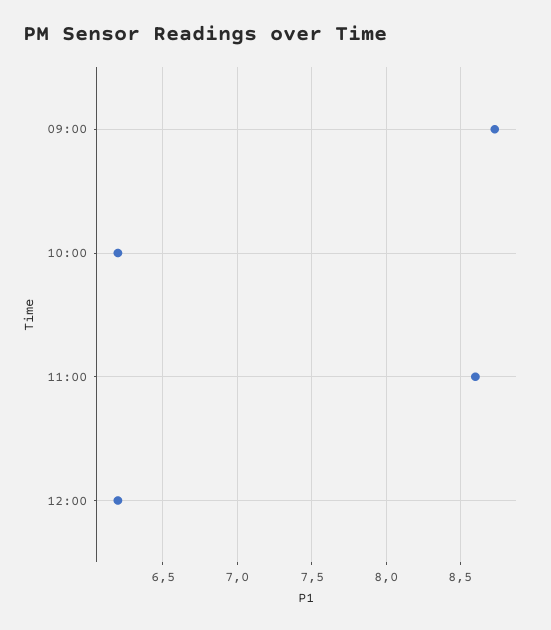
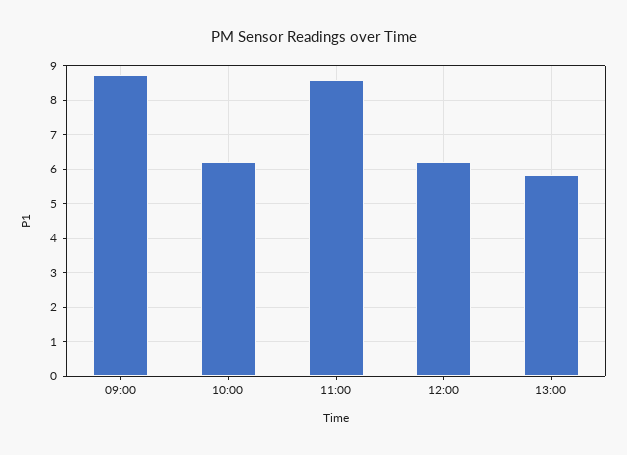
13:00: none -> 5.8

